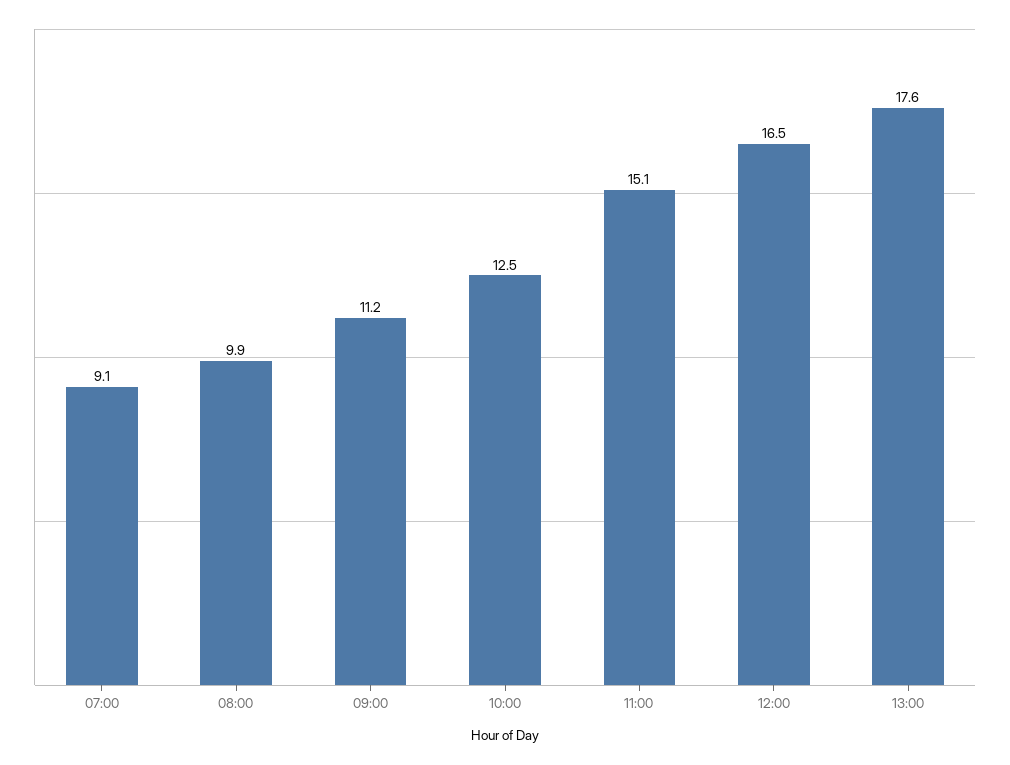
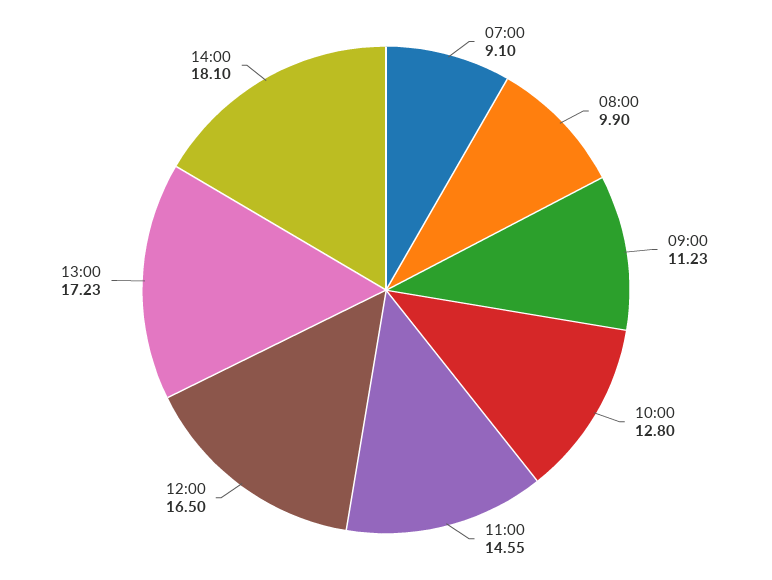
10:00: 12.5 -> 12.8
11:00: 15.1 -> 14.55
13:00: 17.6 -> 17.23
14:00: none -> 18.1

